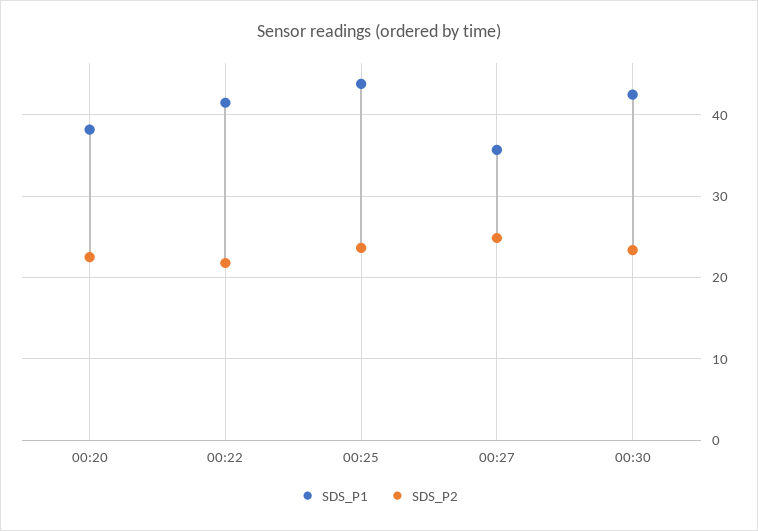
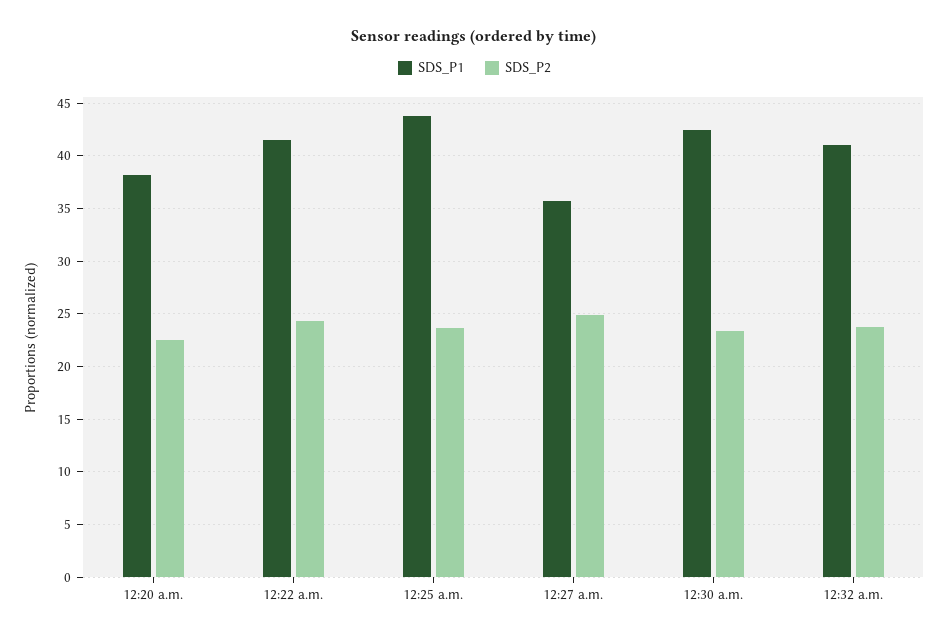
SDS_P2, 00:22: 22 -> 24
SDS_P1, 12:32 a.m.: none -> 41
SDS_P2, 12:32 a.m.: none -> 24

